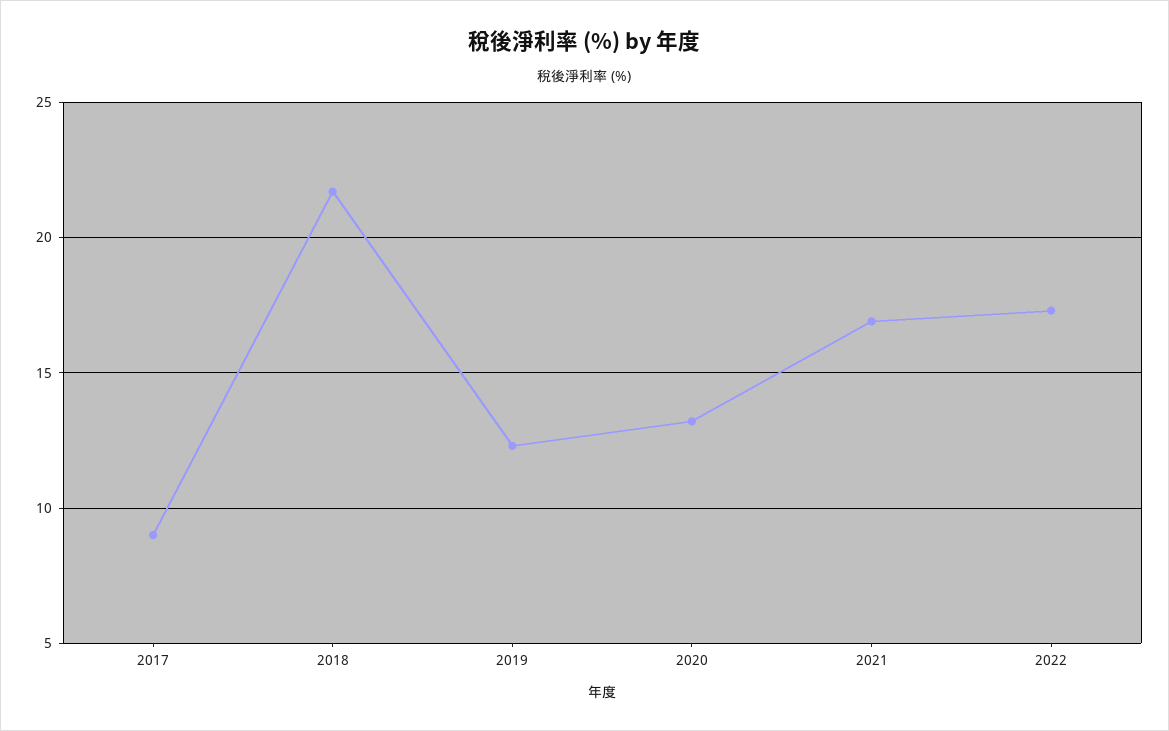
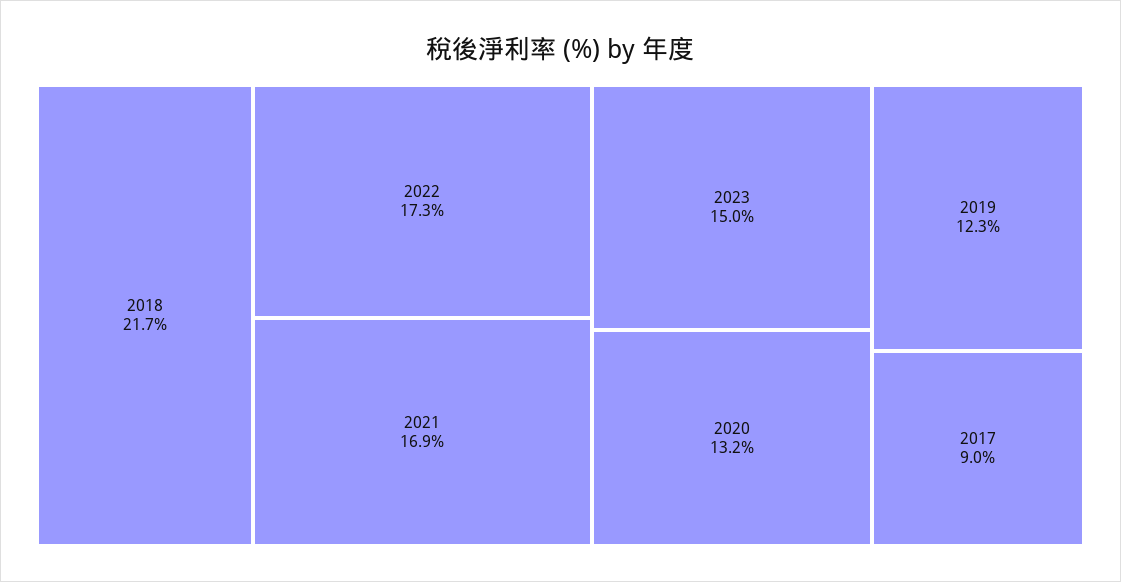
2023: none -> 15

